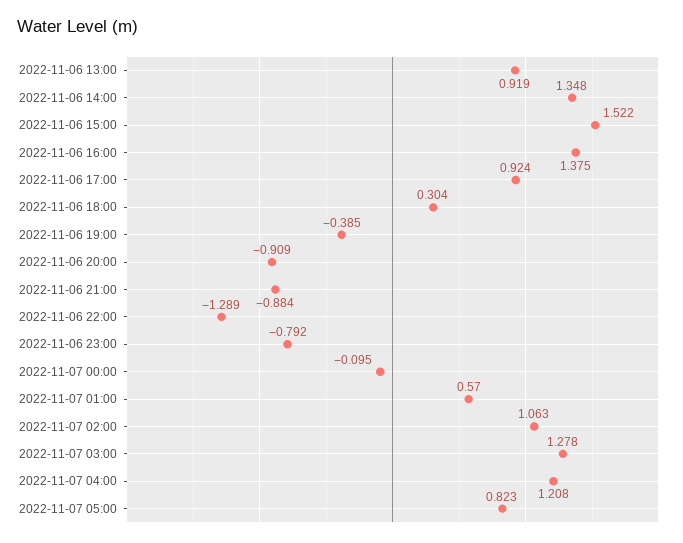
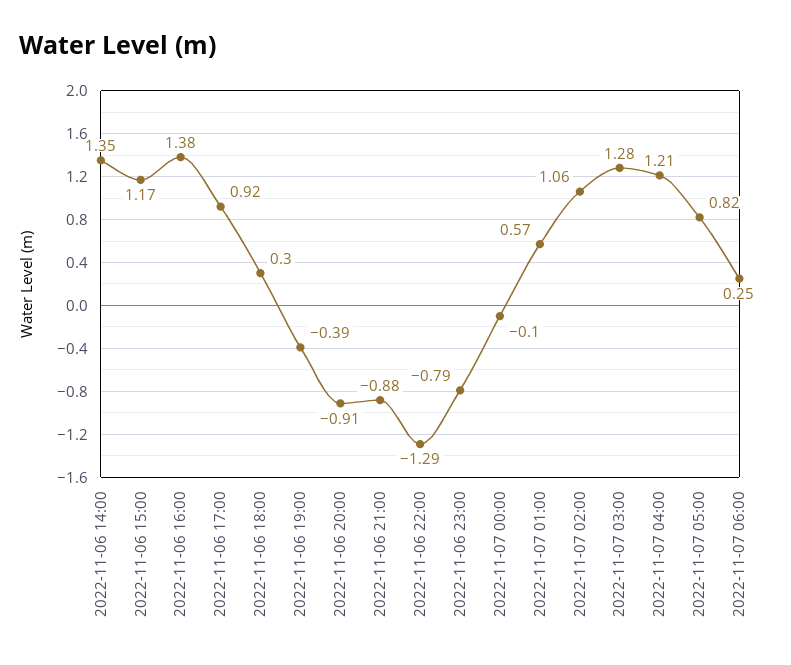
2022-11-06 13:00: 0.919 -> none
2022-11-06 15:00: 1.522 -> 1.17
2022-11-07 06:00: none -> 0.25

